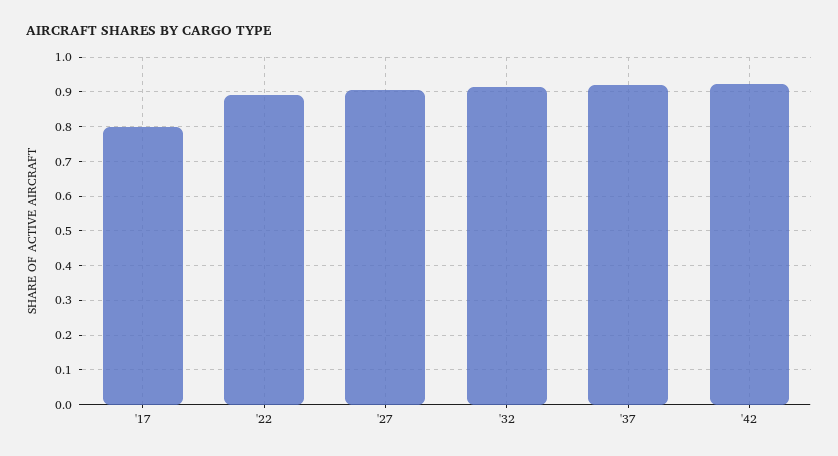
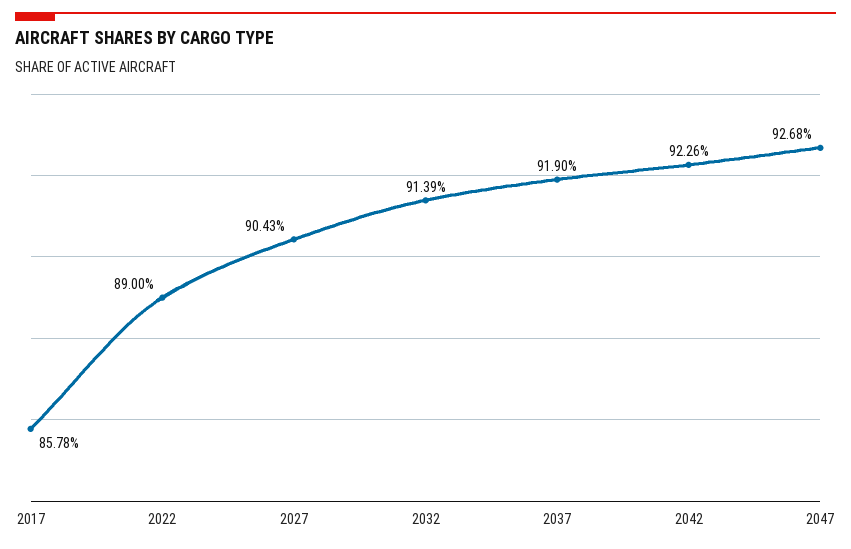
'17: 0.8 -> 0.8578
2047: none -> 0.9268

